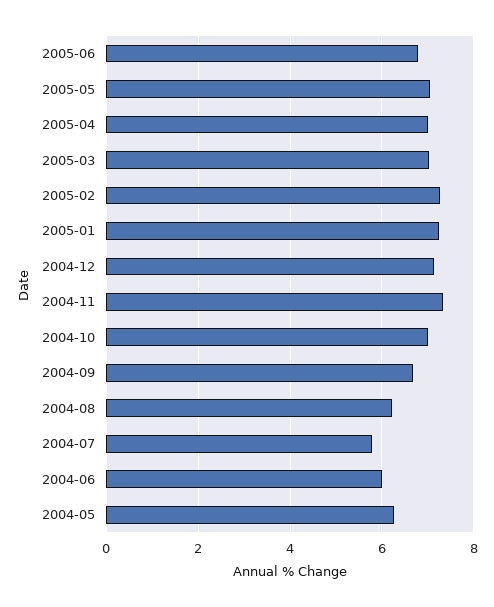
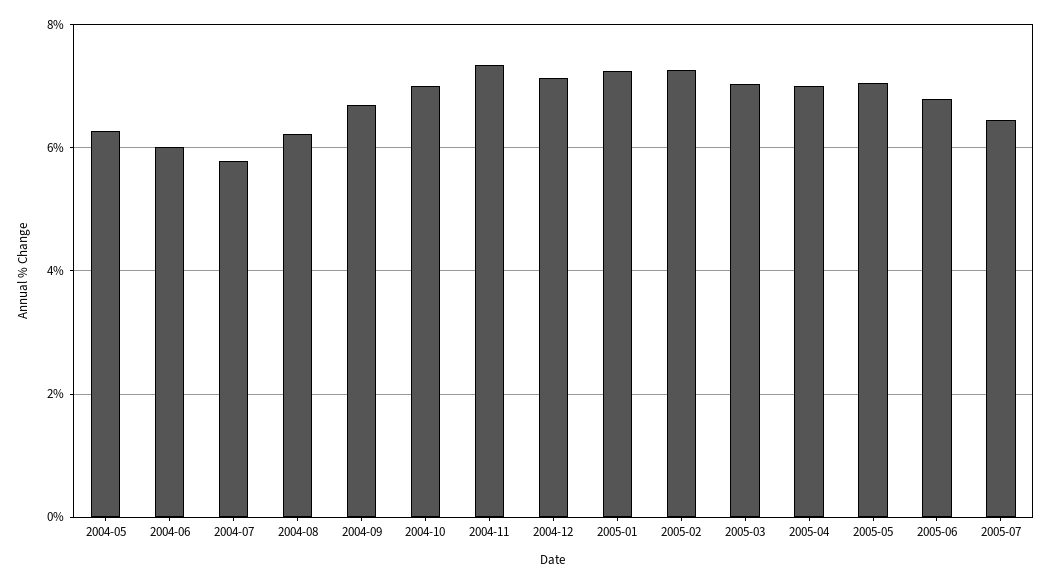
2005-07: none -> 6.4

